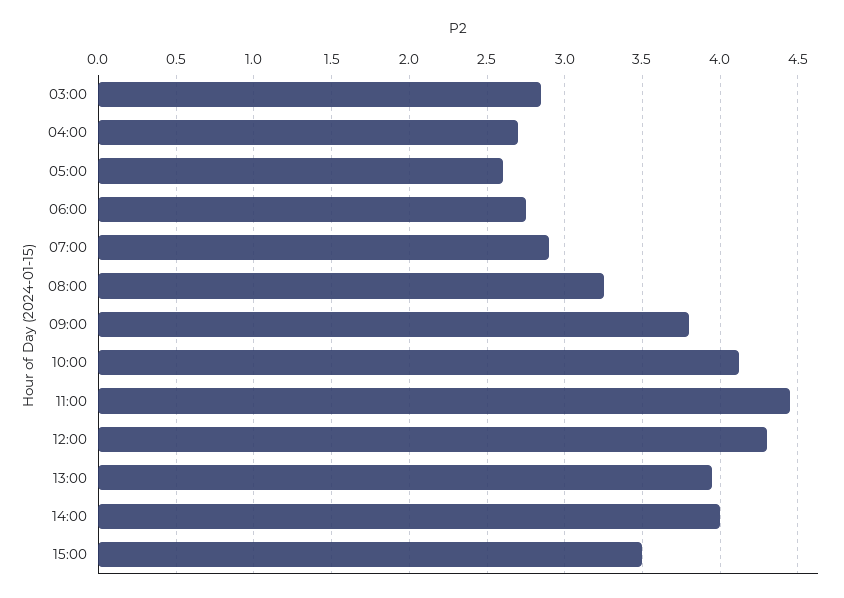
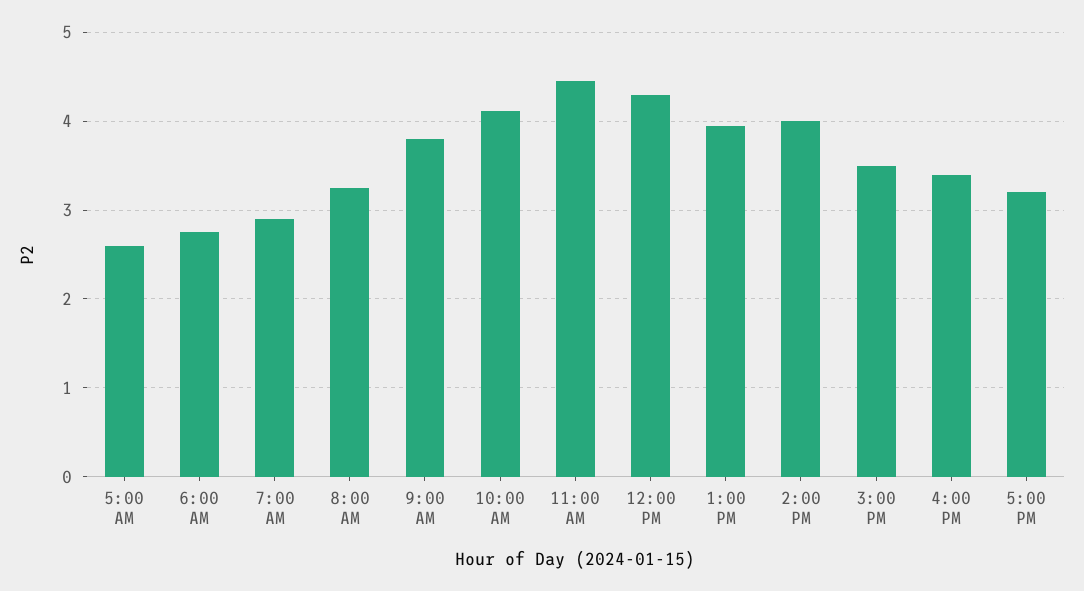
03:00: 2.85 -> none
04:00: 2.7 -> none
4:00 PM: none -> 3.4
5:00 PM: none -> 3.2

